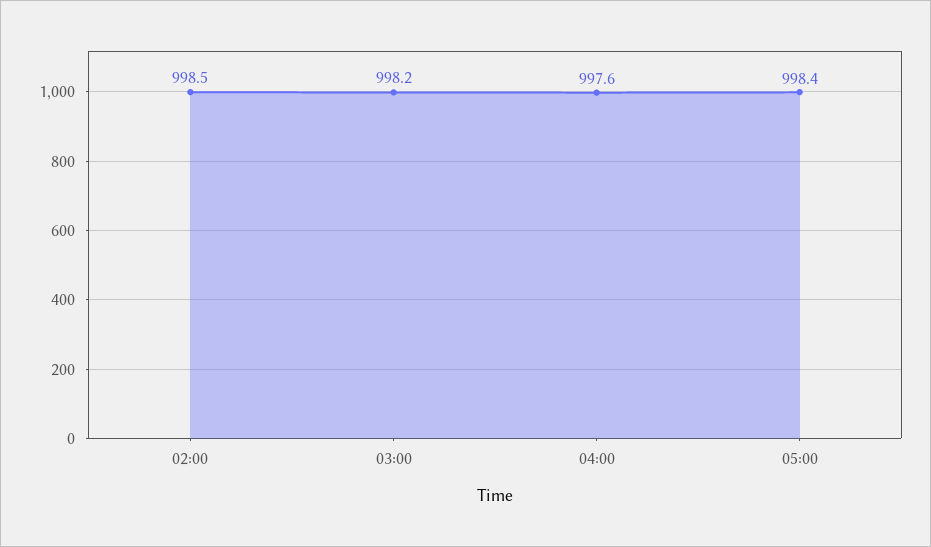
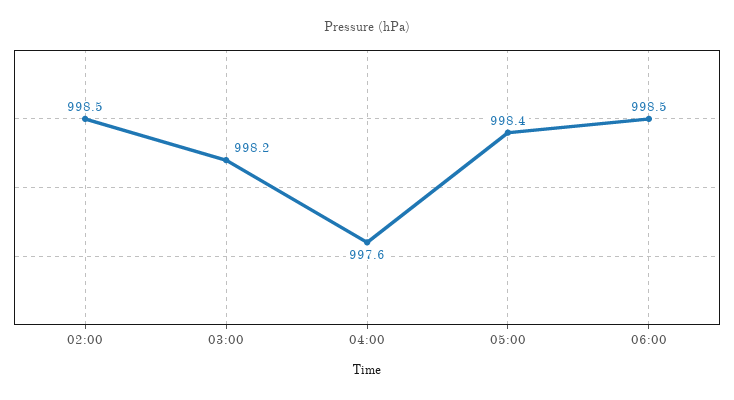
06:00: none -> 998.5

